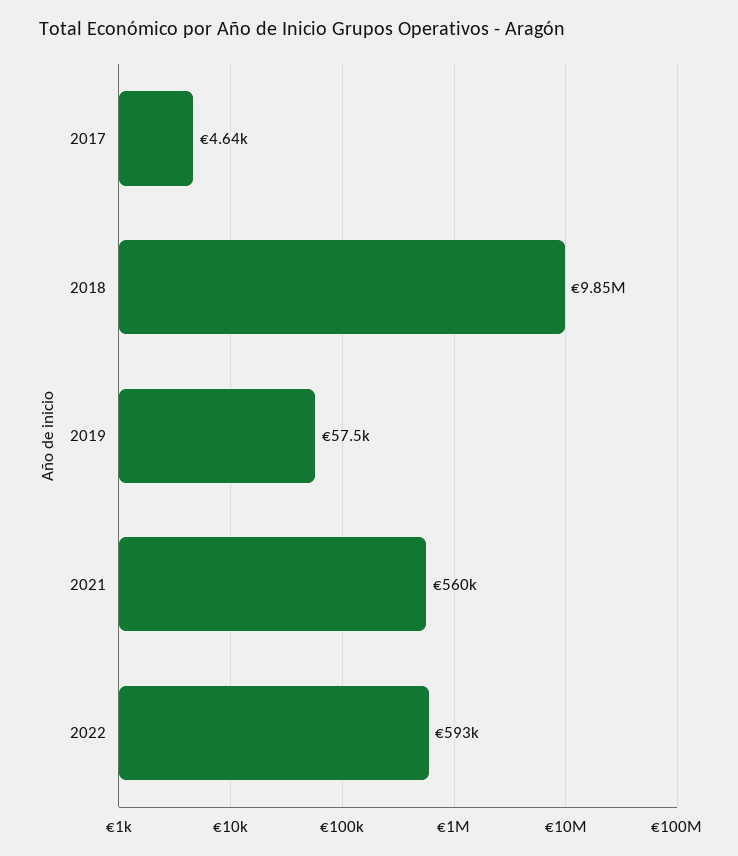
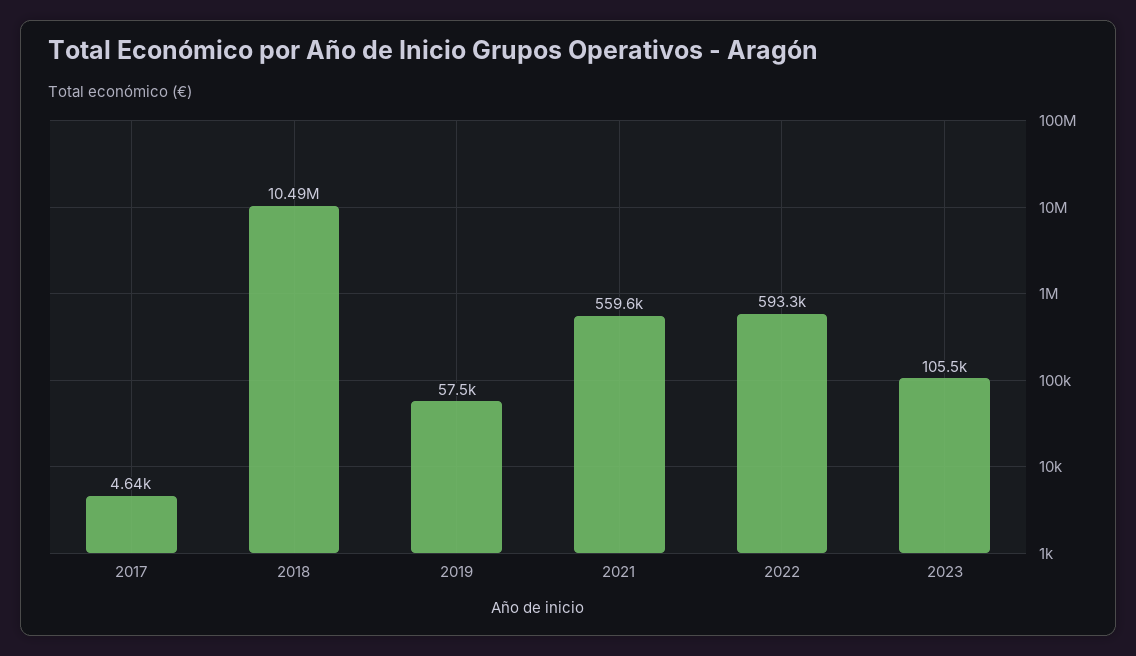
2018: 9850000 -> 10490000
2023: none -> 105500

